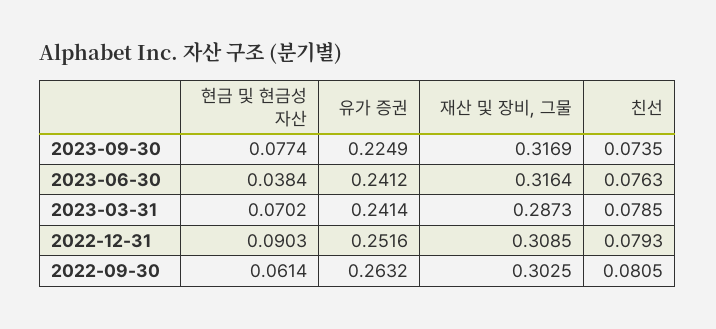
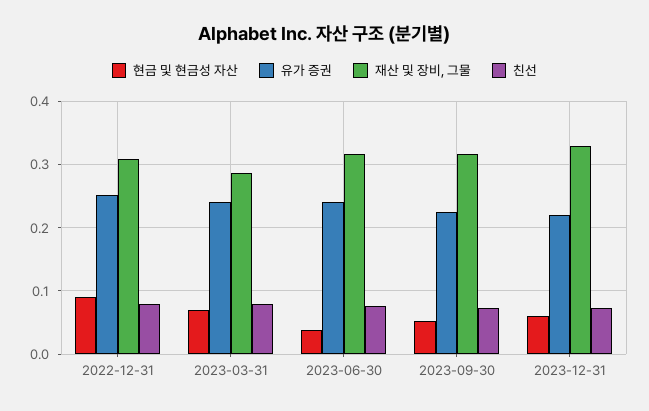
현금 및 현금성 자산, 2023-09-30: 0.0774 -> 0.05
현금 및 현금성 자산, 2022-09-30: 0.0614 -> none
유가 증권, 2022-09-30: 0.2632 -> none
재산 및 장비, 그물, 2022-09-30: 0.3025 -> none
친선, 2022-09-30: 0.0805 -> none
현금 및 현금성 자산, 2023-12-31: none -> 0.06
유가 증권, 2023-12-31: none -> 0.22
재산 및 장비, 그물, 2023-12-31: none -> 0.33
친선, 2023-12-31: none -> 0.07

